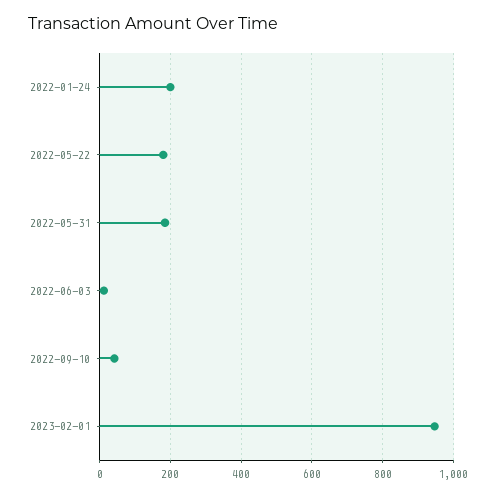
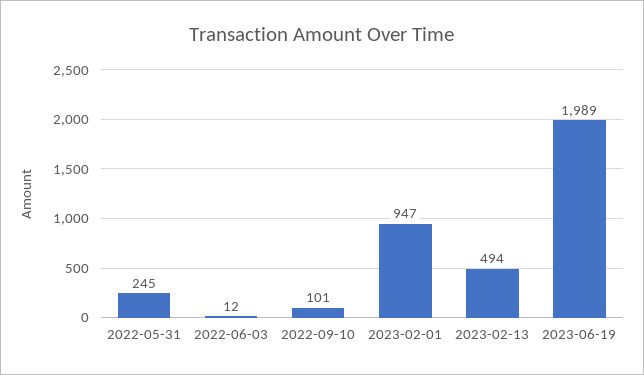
2022-01-24: 200 -> none
2022-05-22: 180 -> none
2022-05-31: 180 -> 245
2022-09-10: 40 -> 101
2023-02-13: none -> 494
2023-06-19: none -> 1989

